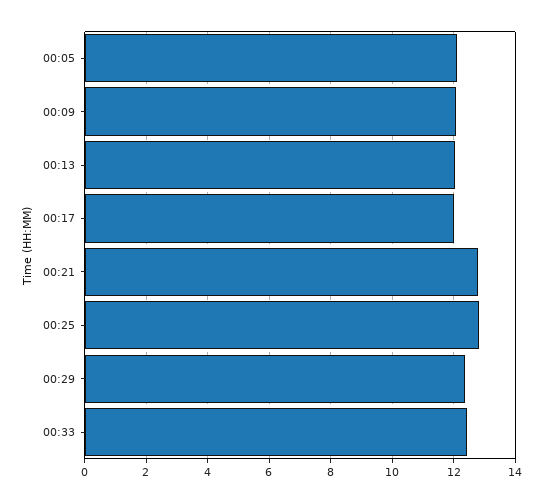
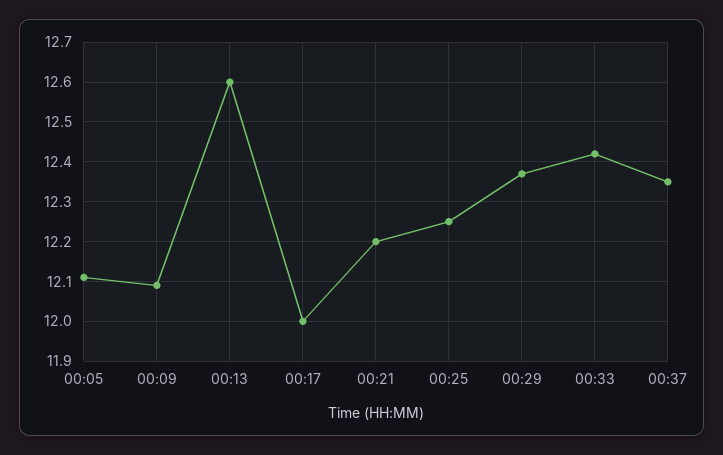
00:13: 12 -> 12.6
00:21: 12.8 -> 12.2
00:25: 12.8 -> 12.25
00:37: none -> 12.35

